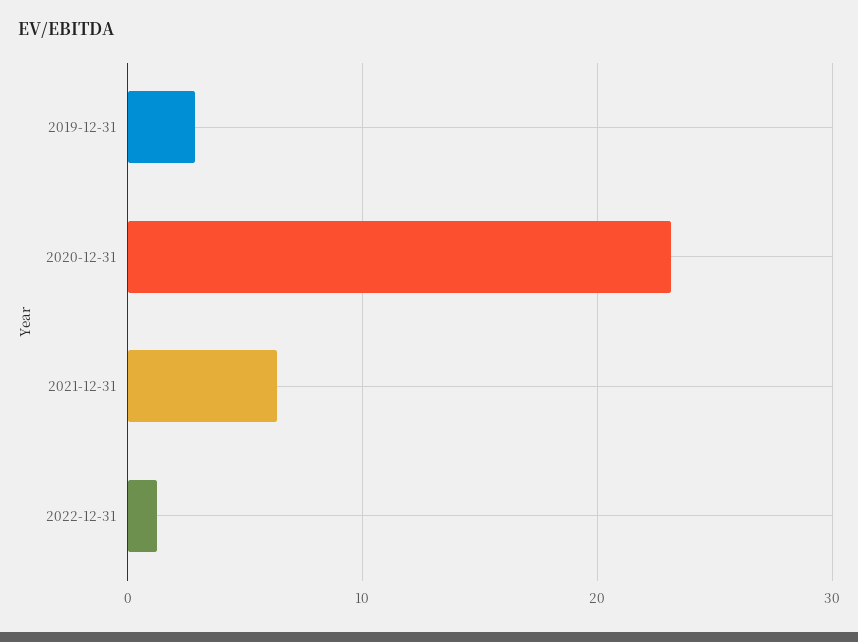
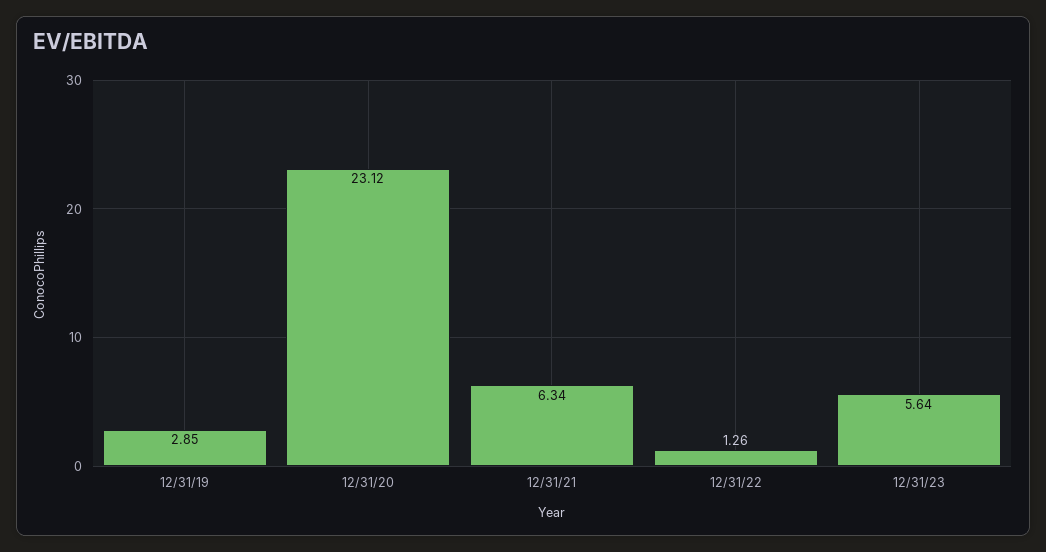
12/31/23: none -> 5.64

